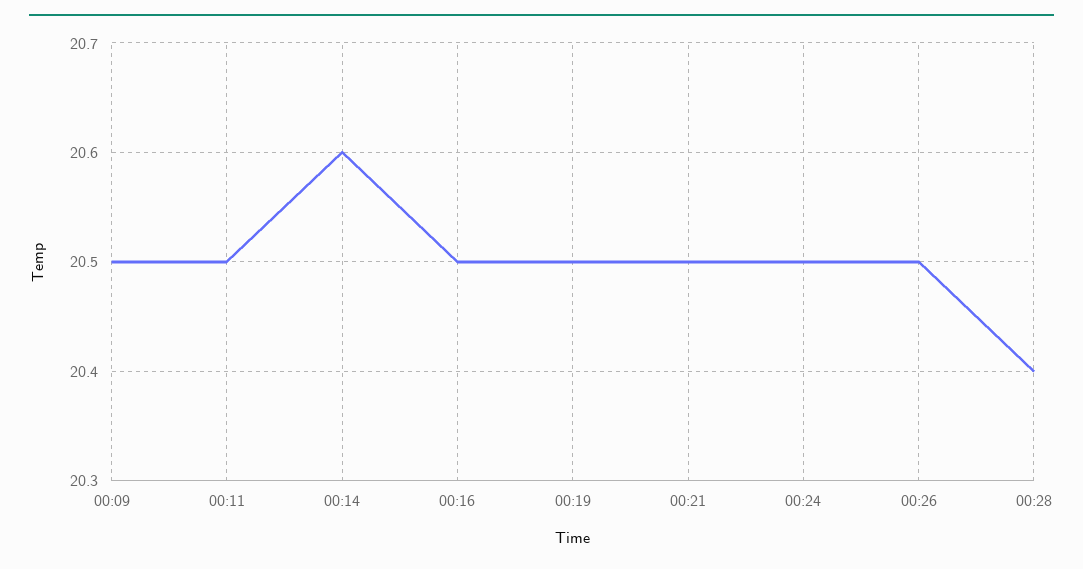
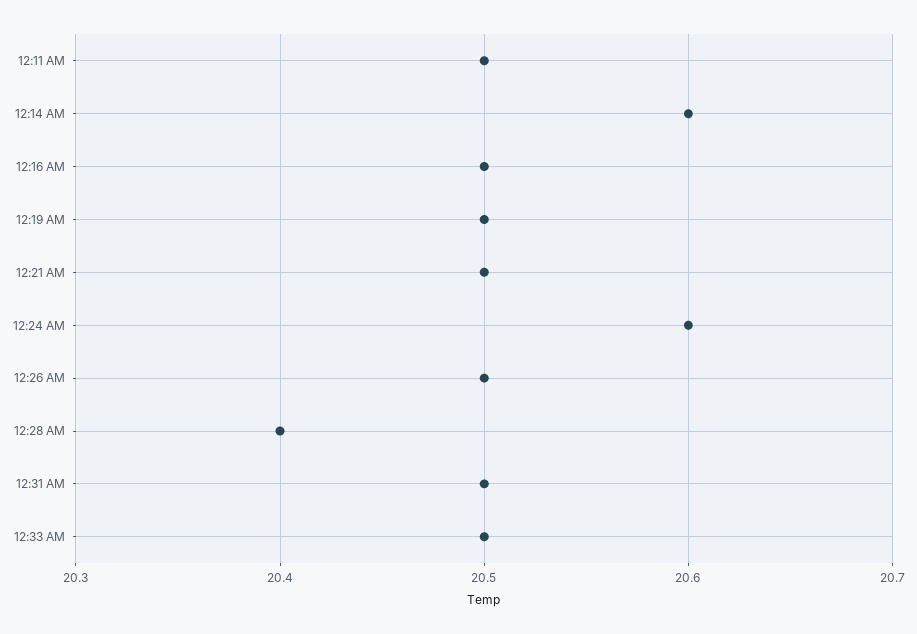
00:09: 20.5 -> none
00:24: 20.5 -> 20.6
12:31 AM: none -> 20.5
12:33 AM: none -> 20.5

